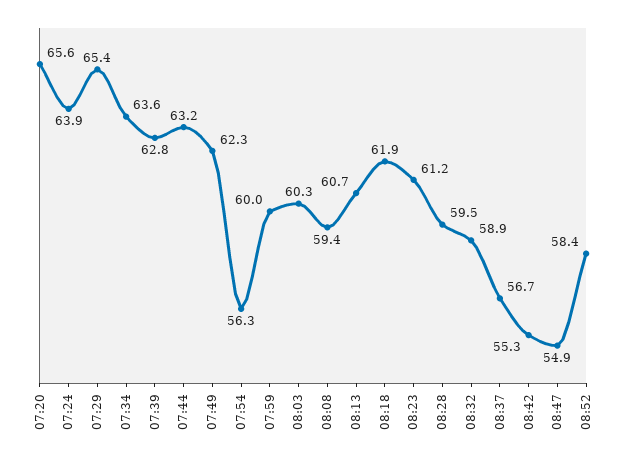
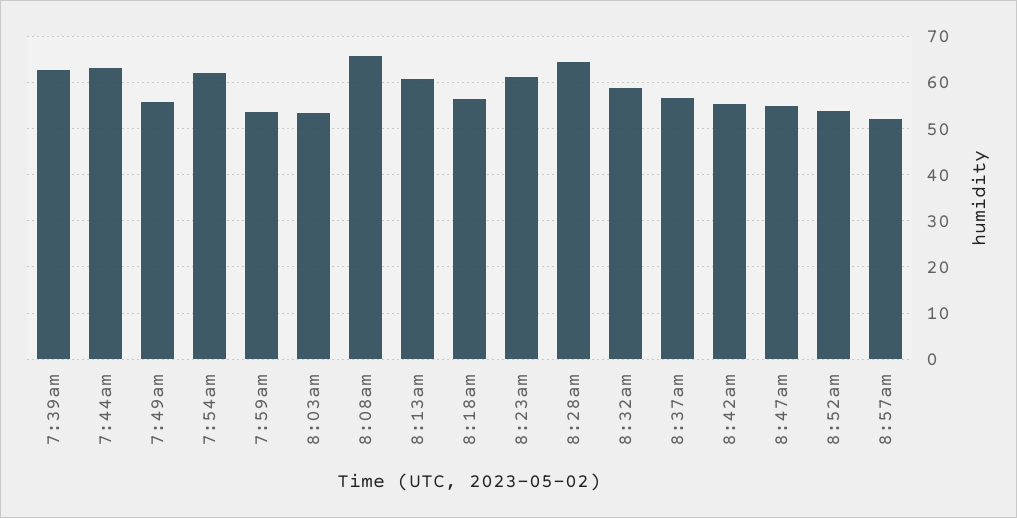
07:20: 65.6 -> none
07:24: 63.9 -> none
07:29: 65.4 -> none
07:34: 63.6 -> none
07:49: 62.3 -> 56
07:54: 56.3 -> 62
07:59: 60 -> 54
08:03: 60.3 -> 54
08:08: 59.4 -> 66
08:18: 61.9 -> 56
08:28: 59.5 -> 64
08:52: 58.4 -> 54
8:57am: none -> 52

